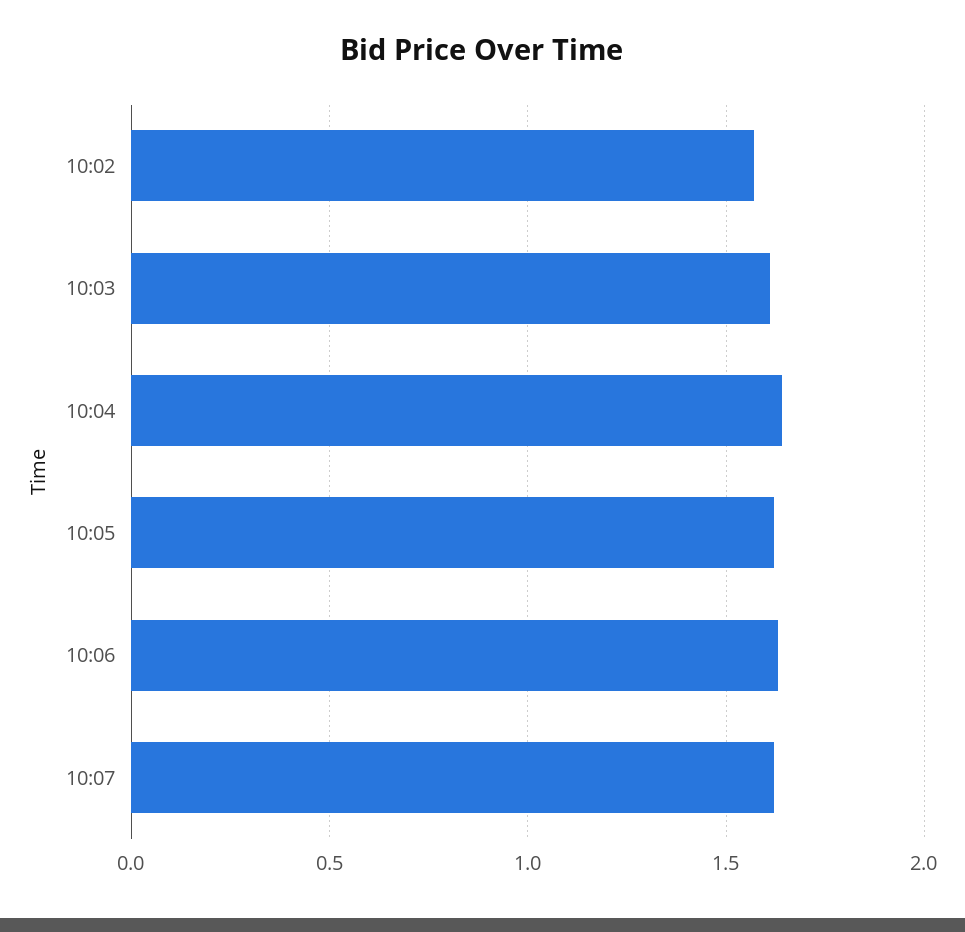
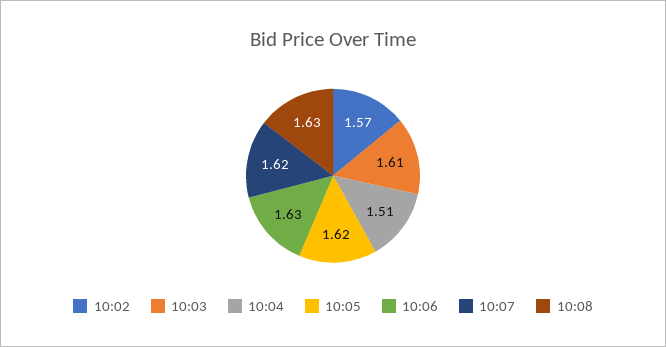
10:04: 1.65 -> 1.51
10:08: none -> 1.63

